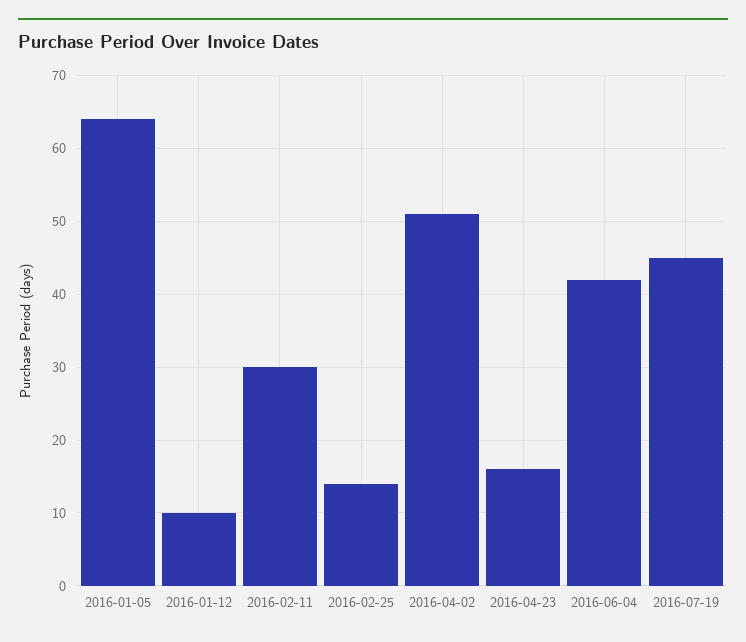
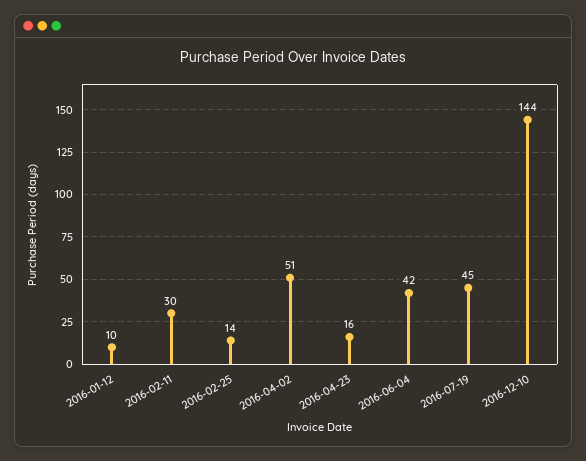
2016-01-05: 64 -> none
2016-12-10: none -> 144

